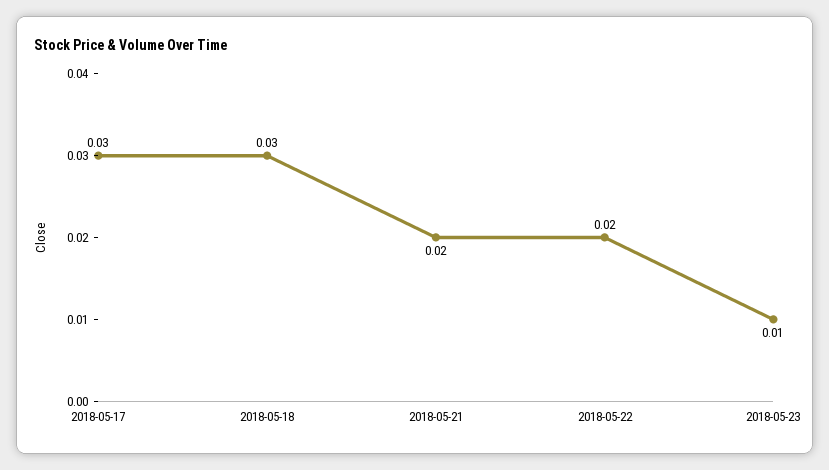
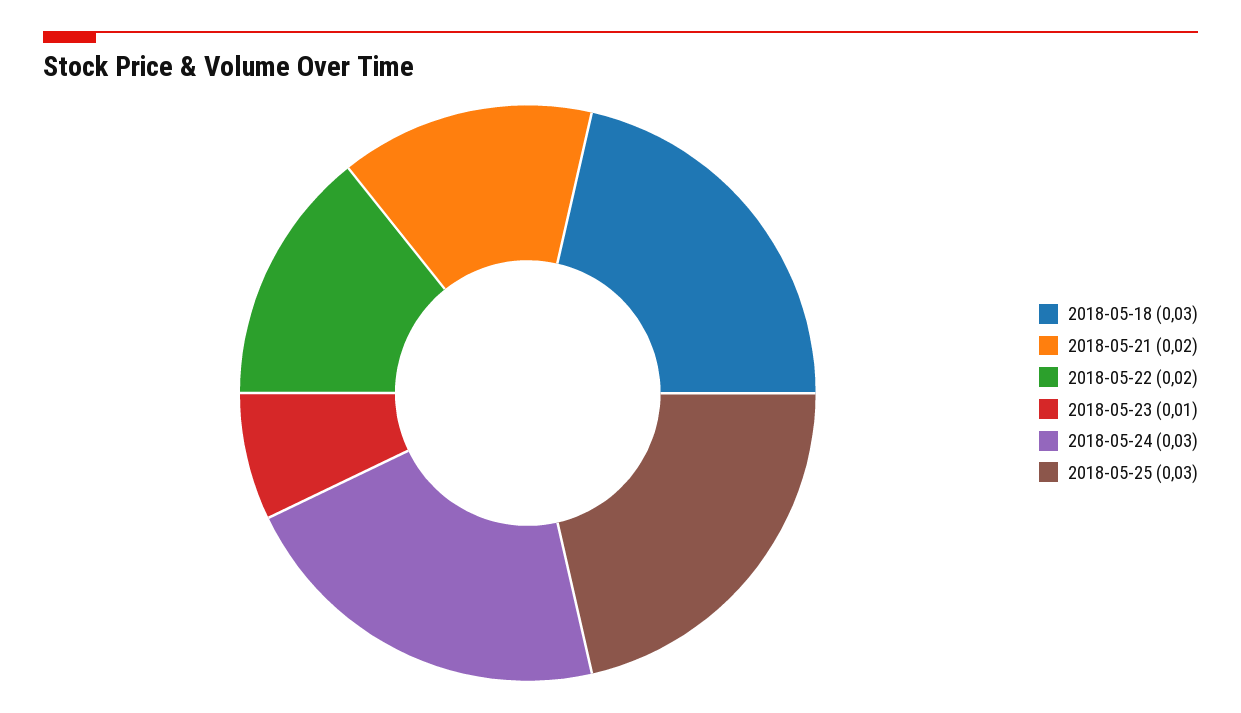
2018-05-17: 0.03 -> none
2018-05-24: none -> 0.03
2018-05-25: none -> 0.03

